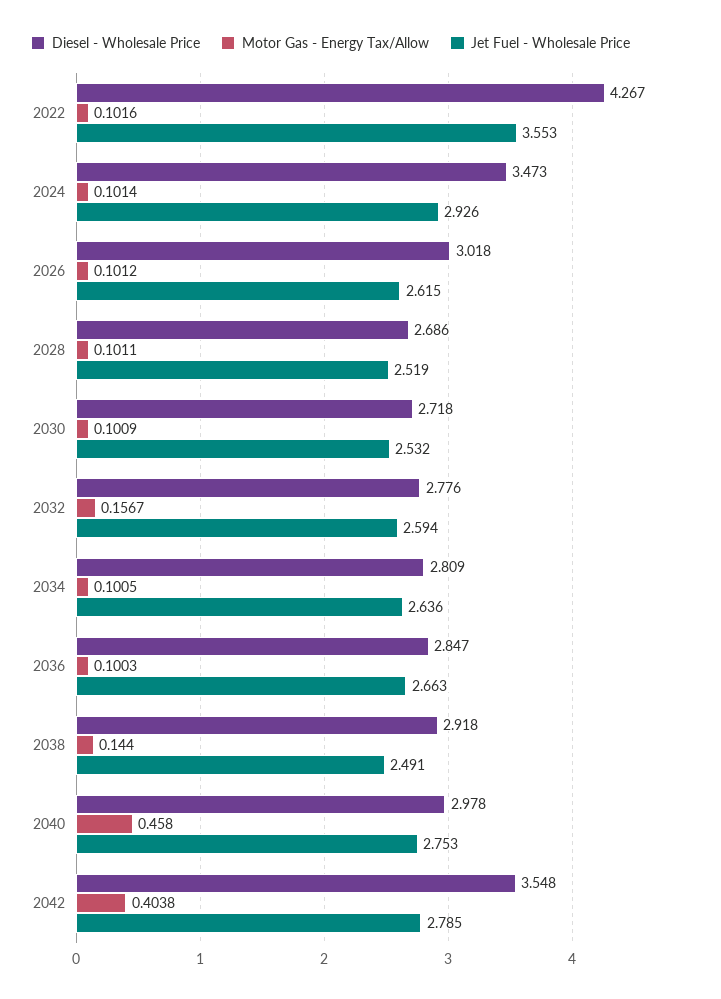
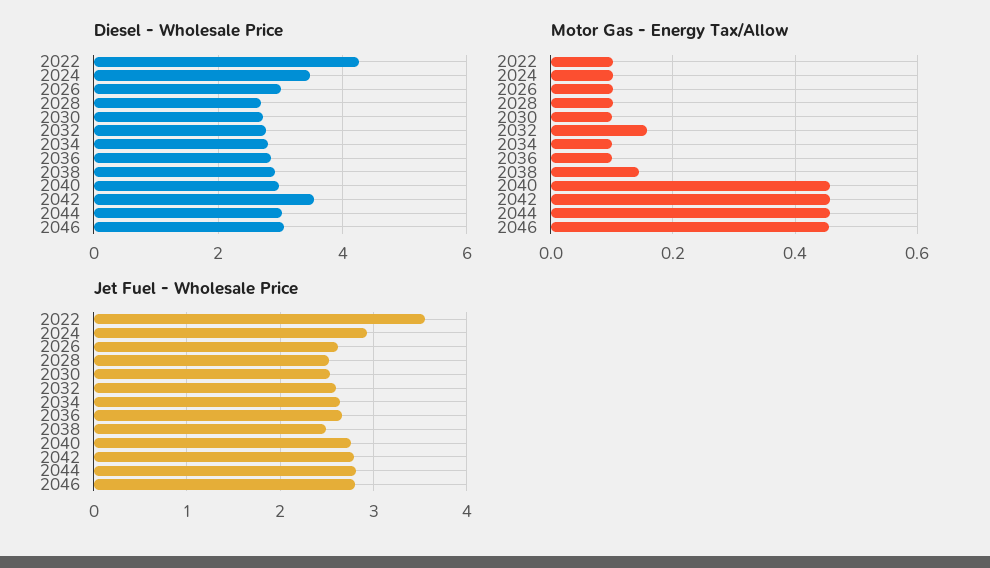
Motor Gas - Energy Tax/Allow, 2042: 0.4038 -> 0.46
Diesel - Wholesale Price, 2044: none -> 3
Diesel - Wholesale Price, 2046: none -> 3
Motor Gas - Energy Tax/Allow, 2044: none -> 0.46
Motor Gas - Energy Tax/Allow, 2046: none -> 0.46
Jet Fuel - Wholesale Price, 2044: none -> 2.8
Jet Fuel - Wholesale Price, 2046: none -> 2.8

